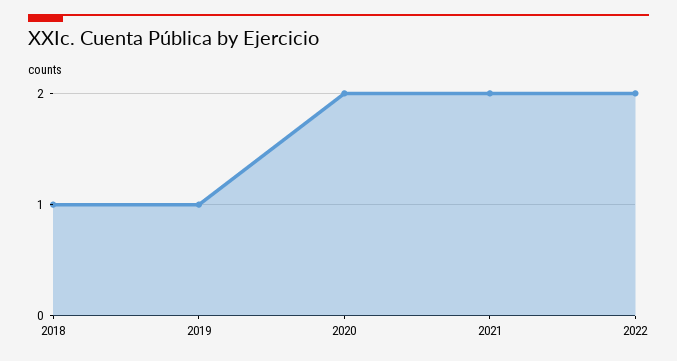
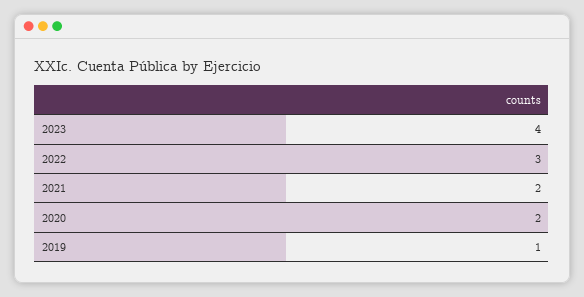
2018: 1 -> none
2022: 2 -> 3
2023: none -> 4

